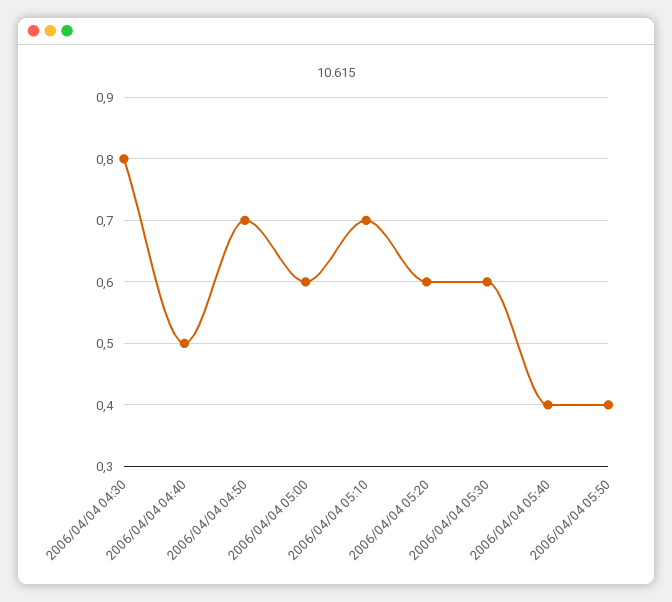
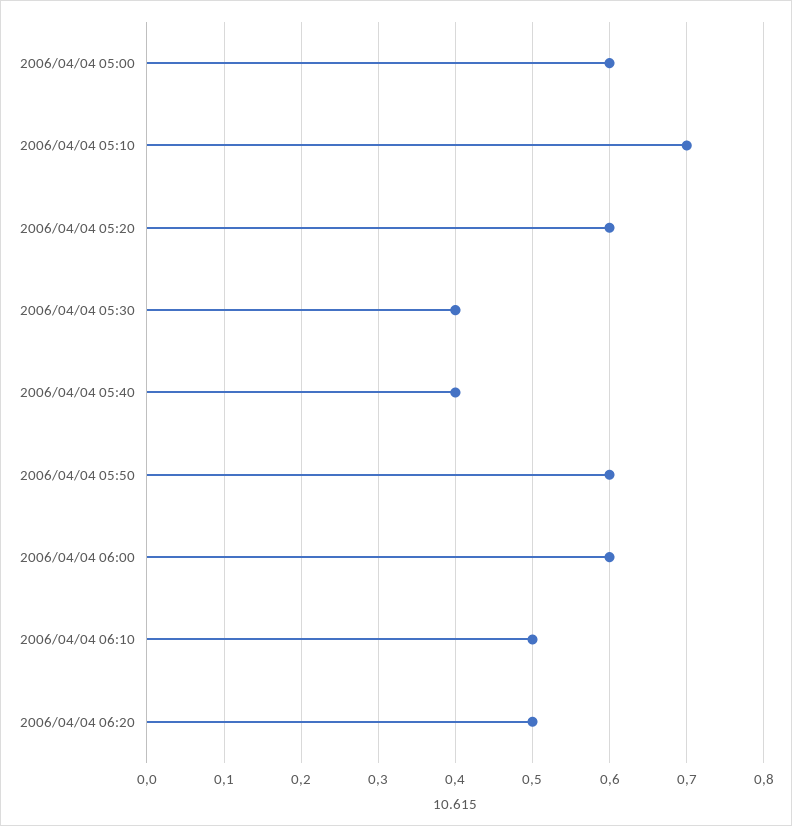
2006/04/04 04:30: 0.8 -> none
2006/04/04 04:40: 0.5 -> none
2006/04/04 04:50: 0.7 -> none
2006/04/04 05:30: 0.6 -> 0.4
2006/04/04 05:50: 0.4 -> 0.6
2006/04/04 06:00: none -> 0.6
2006/04/04 06:10: none -> 0.5
2006/04/04 06:20: none -> 0.5

